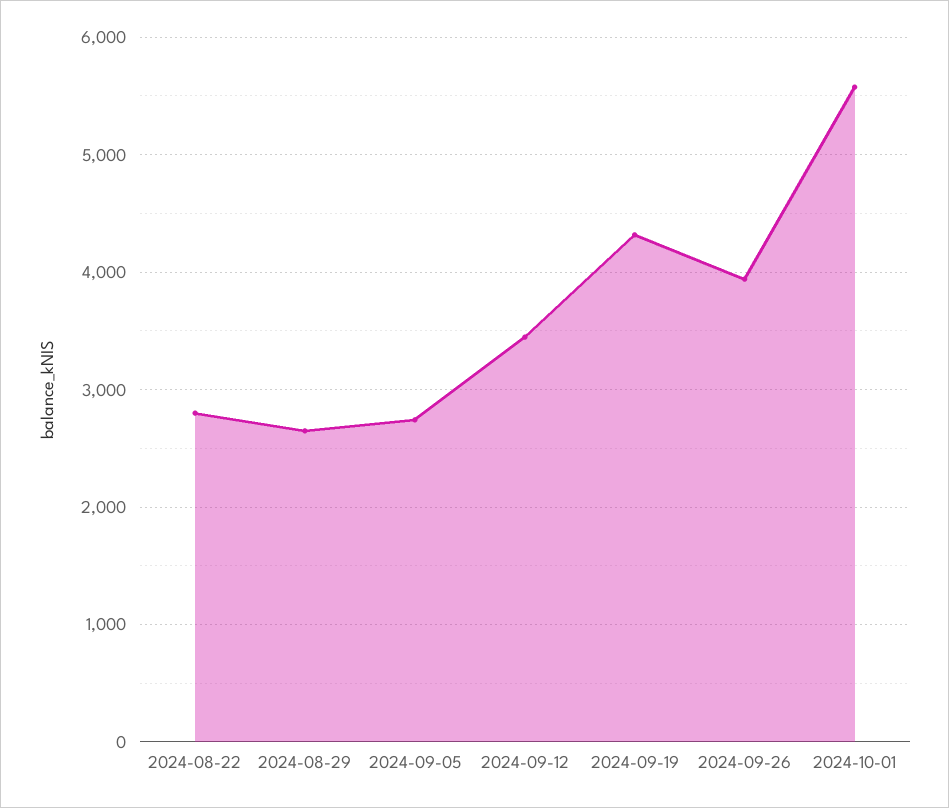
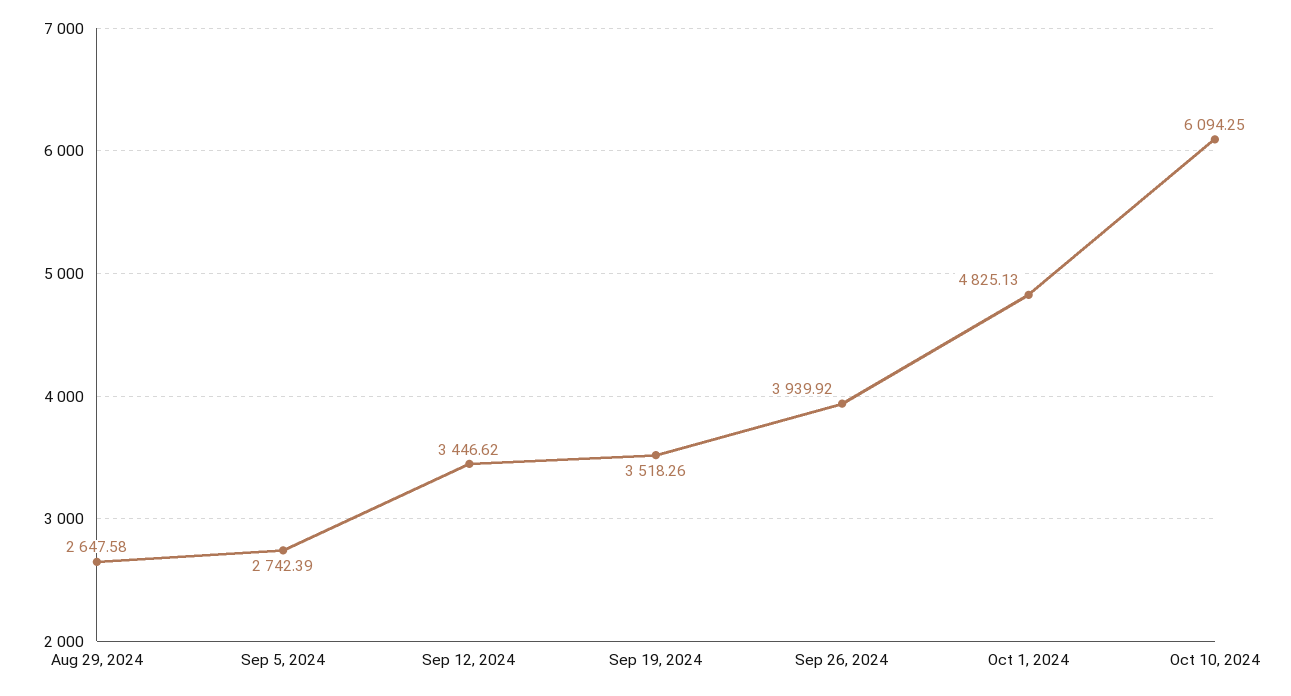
2024-08-22: 2800 -> none
2024-09-19: 4300 -> 3518.26
2024-10-01: 5600 -> 4825.13
Oct 10, 2024: none -> 6094.25

